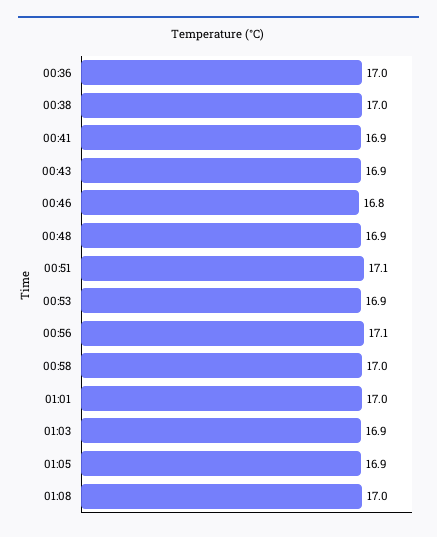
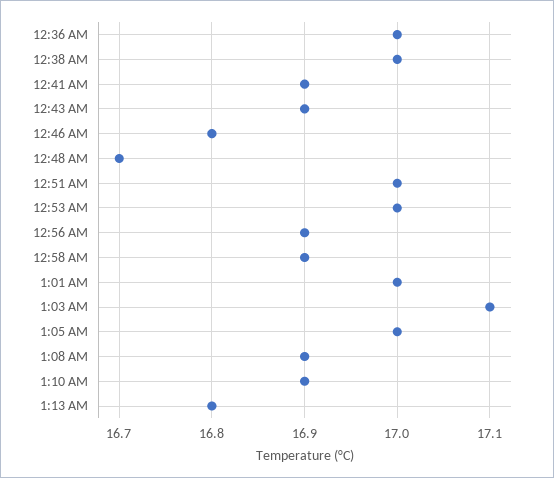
00:48: 16.9 -> 16.7
00:51: 17.1 -> 17
00:53: 16.9 -> 17
00:56: 17.1 -> 16.9
00:58: 17 -> 16.9
01:03: 16.9 -> 17.1
01:05: 16.9 -> 17
01:08: 17 -> 16.9
1:10 AM: none -> 16.9
1:13 AM: none -> 16.8

